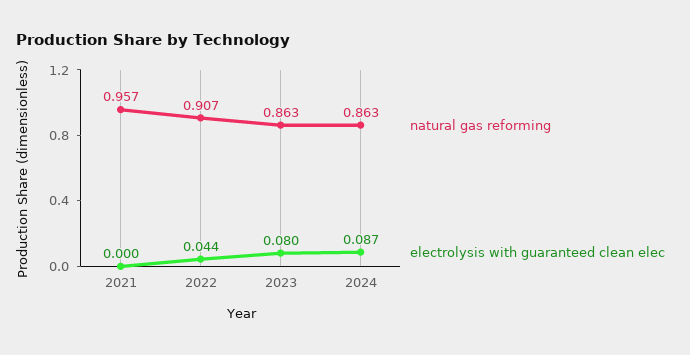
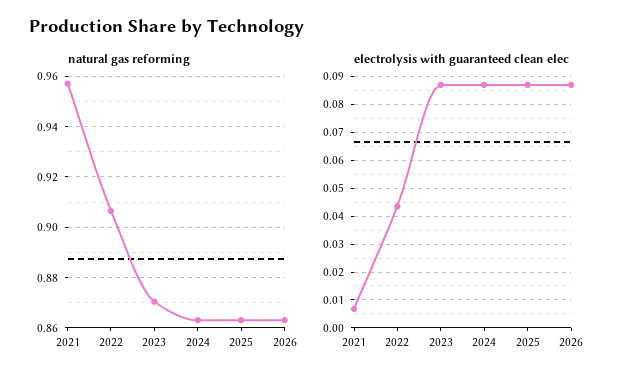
electrolysis with guaranteed clean elec, 2021: 0 -> 0.0075
natural gas reforming, 2023: 0.863 -> 0.87
electrolysis with guaranteed clean elec, 2023: 0.08 -> 0.0875
natural gas reforming, 2025: none -> 0.8625
natural gas reforming, 2026: none -> 0.8625
electrolysis with guaranteed clean elec, 2025: none -> 0.0875
electrolysis with guaranteed clean elec, 2026: none -> 0.0875

